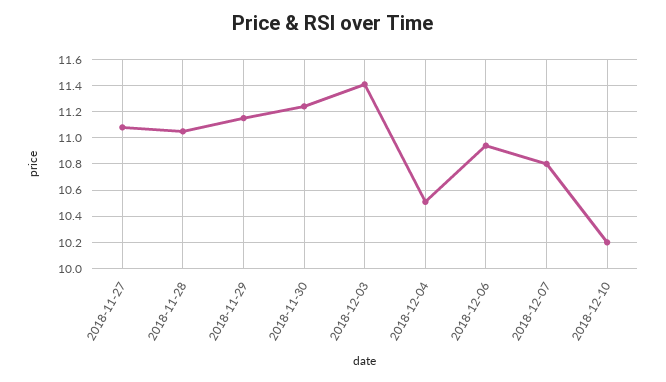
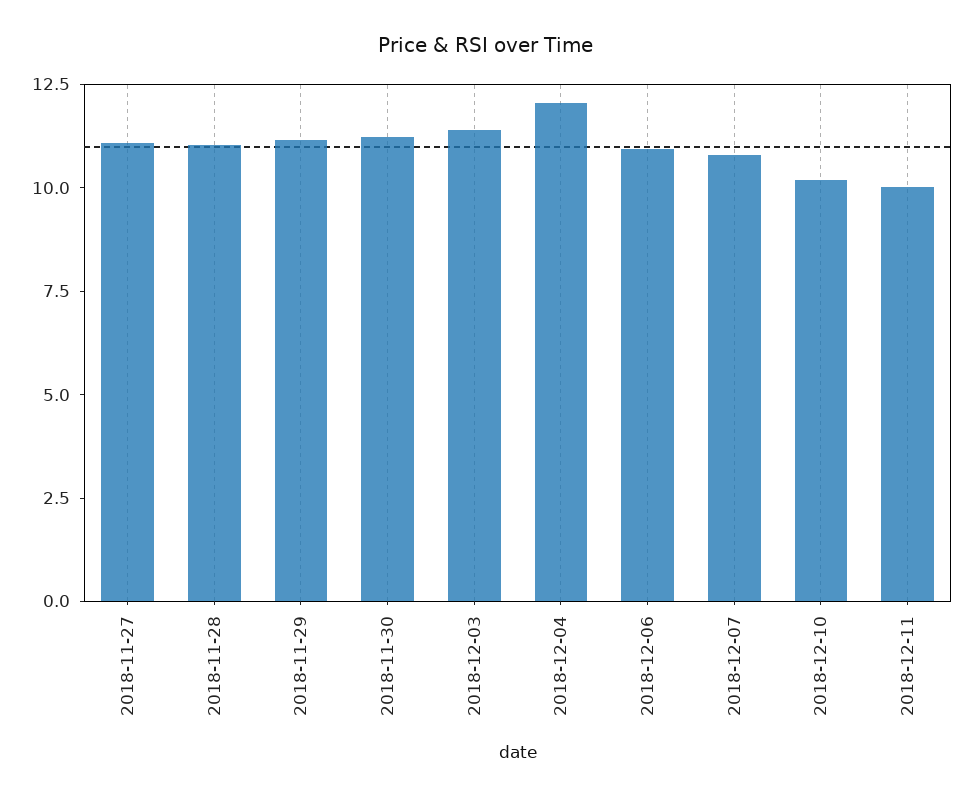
2018-12-04: 10.5 -> 12
2018-12-11: none -> 10

